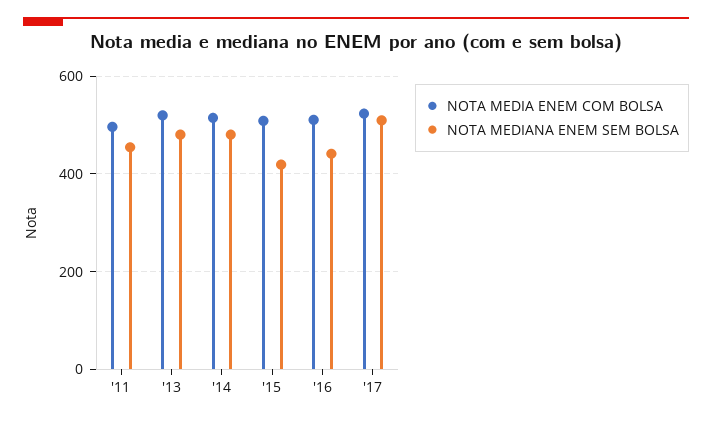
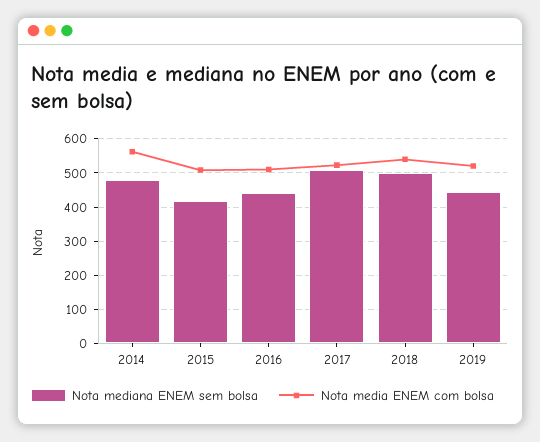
NOTA MEDIA ENEM COM BOLSA, '11: 500 -> none
NOTA MEDIANA ENEM SEM BOLSA, '11: 460 -> none
NOTA MEDIA ENEM COM BOLSA, '13: 520 -> none
NOTA MEDIANA ENEM SEM BOLSA, '13: 480 -> none
NOTA MEDIA ENEM COM BOLSA, '14: 520 -> 560
NOTA MEDIANA ENEM SEM BOLSA, 2018: none -> 500
NOTA MEDIA ENEM COM BOLSA, 2018: none -> 540
NOTA MEDIANA ENEM SEM BOLSA, 2019: none -> 440
NOTA MEDIA ENEM COM BOLSA, 2019: none -> 520

